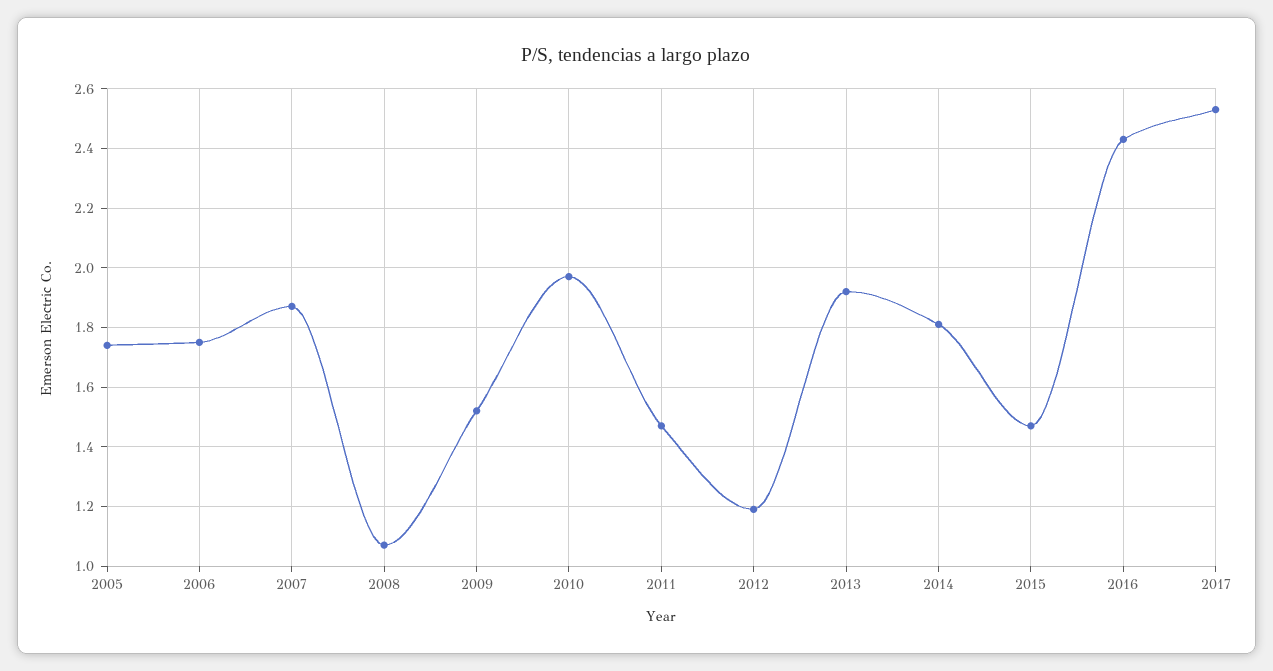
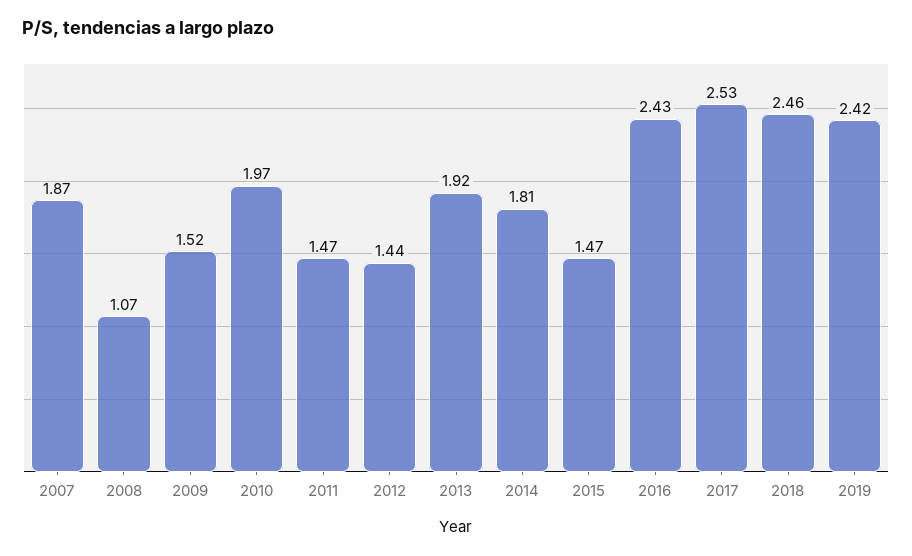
2005: 1.75 -> none
2006: 1.75 -> none
2012: 1.2 -> 1.44
2018: none -> 2.46
2019: none -> 2.42

